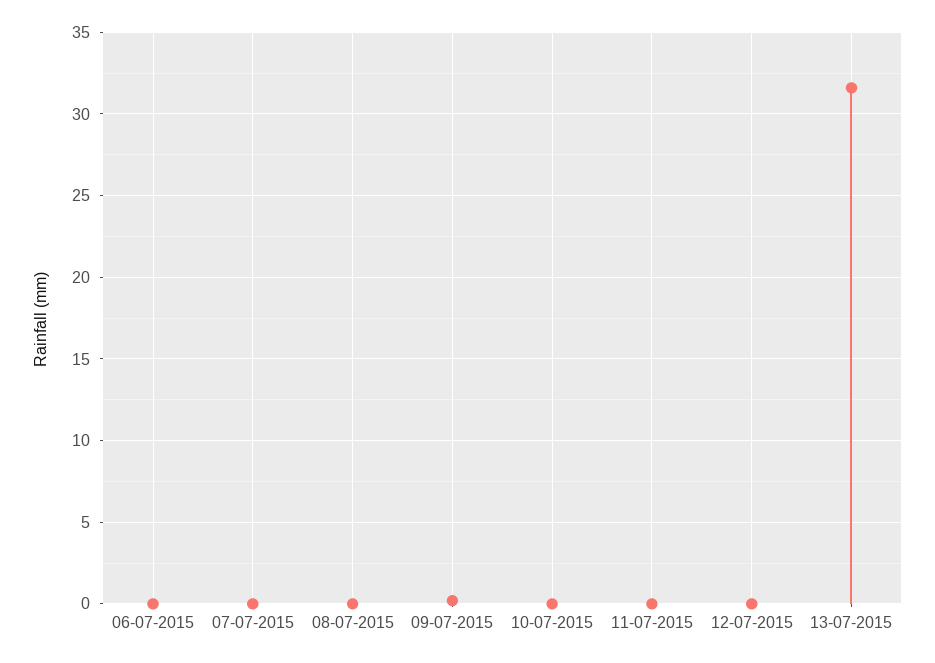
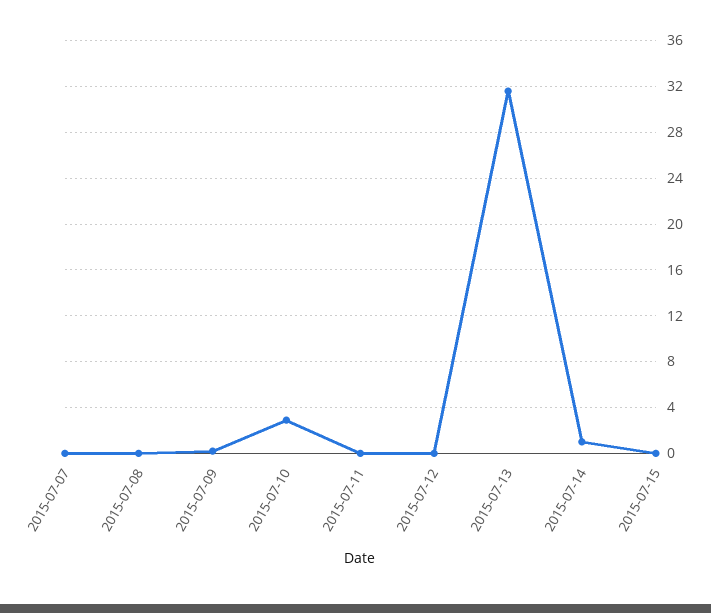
06-07-2015: 0 -> none
10-07-2015: 0 -> 3
2015-07-14: none -> 1
2015-07-15: none -> 0

